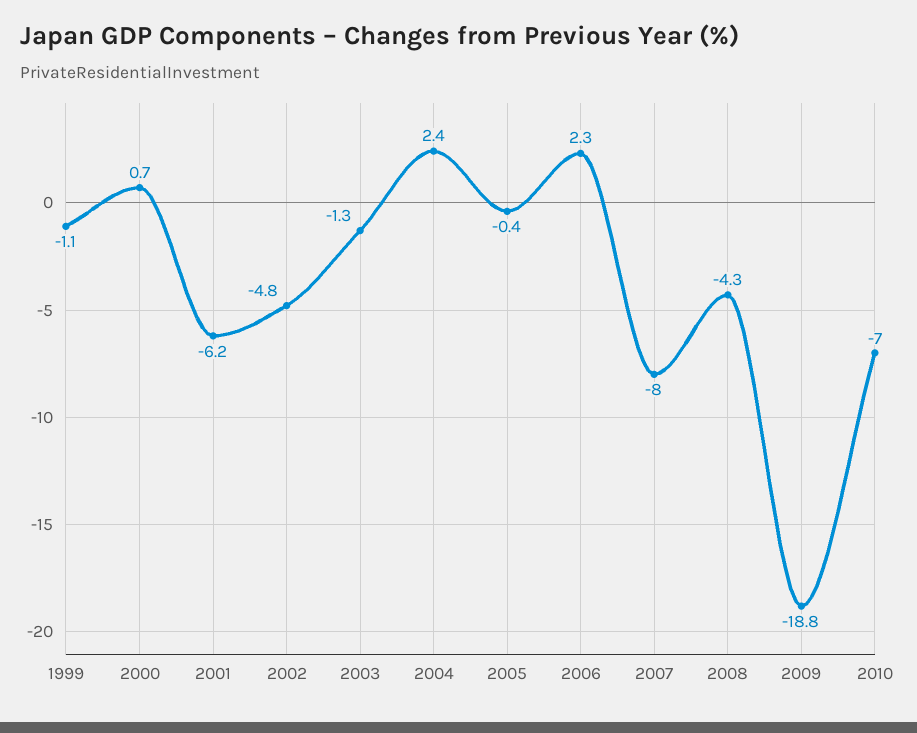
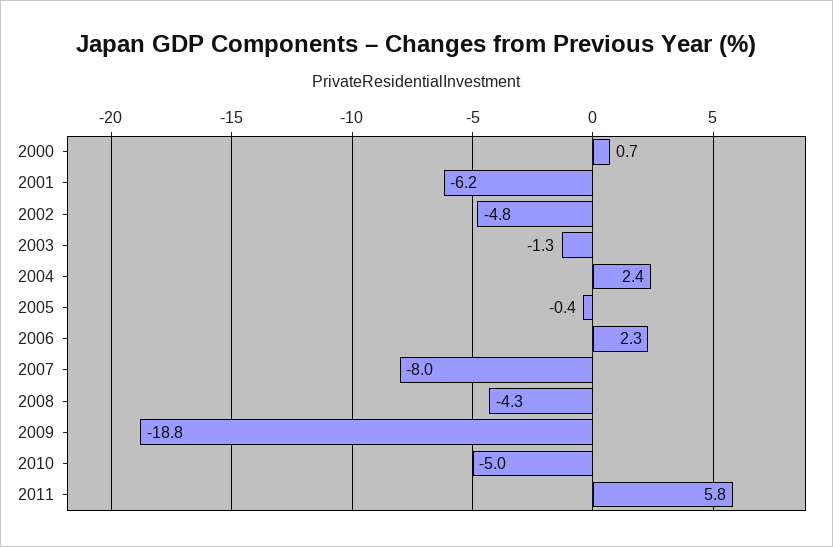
1999: -1.1 -> none
2010: -7 -> -5
2011: none -> 5.8

